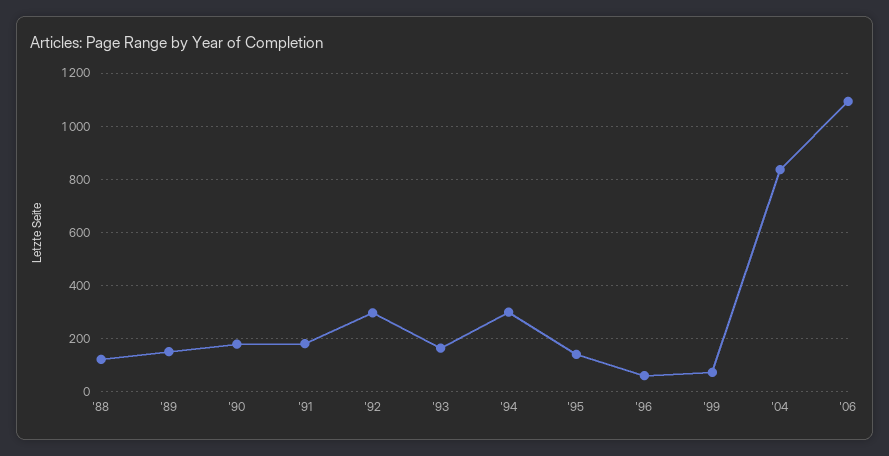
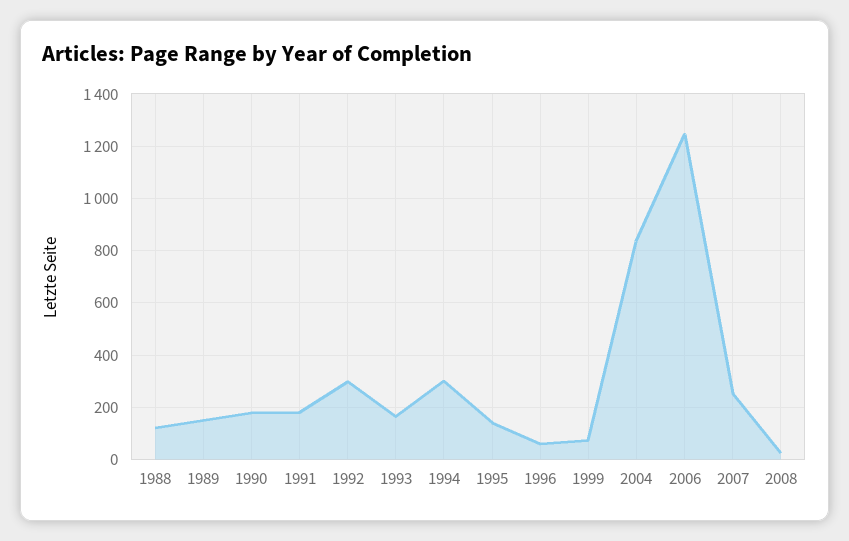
'06: 1100 -> 1250
2007: none -> 250
2008: none -> 25

